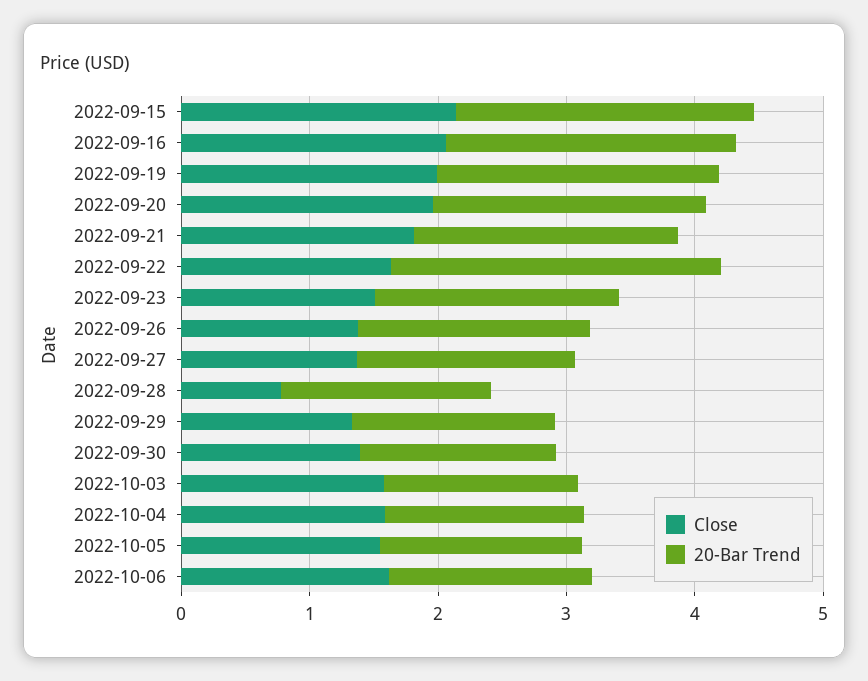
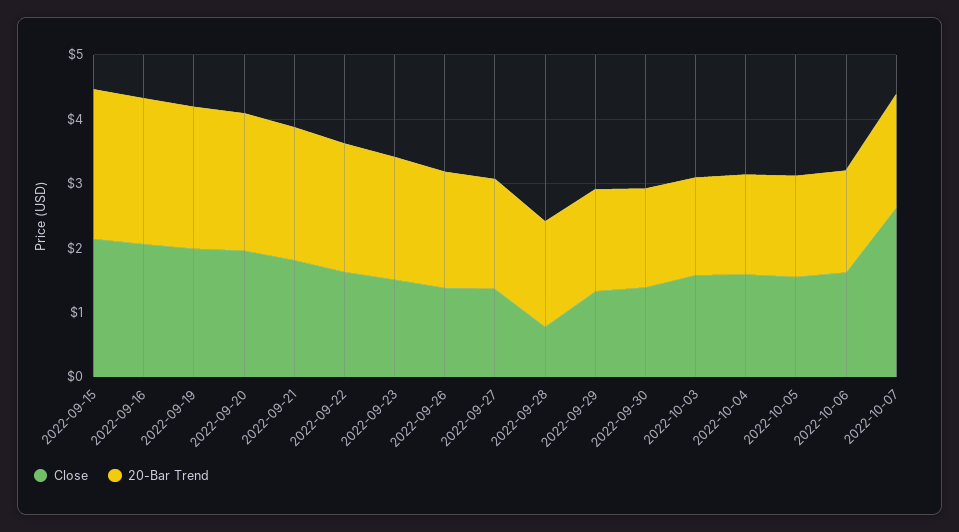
20-Bar Trend, 2022-09-22: 2.6 -> 2
Close, 2022-10-07: none -> 2.6
20-Bar Trend, 2022-10-07: none -> 1.8

